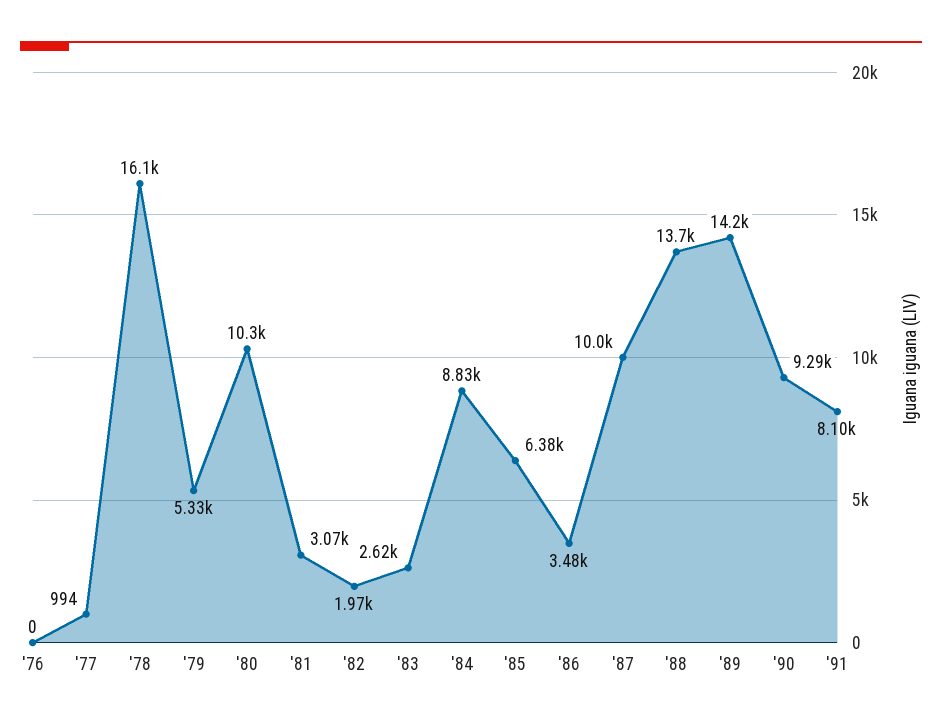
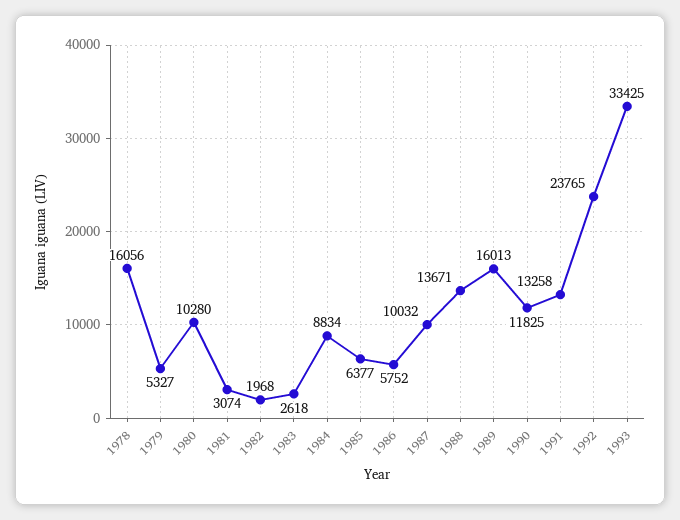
'76: 0 -> none
'77: 994 -> none
'86: 3480 -> 5752
'89: 14200 -> 16013
'90: 9290 -> 11825
'91: 8100 -> 13258
1992: none -> 23765
1993: none -> 33425

